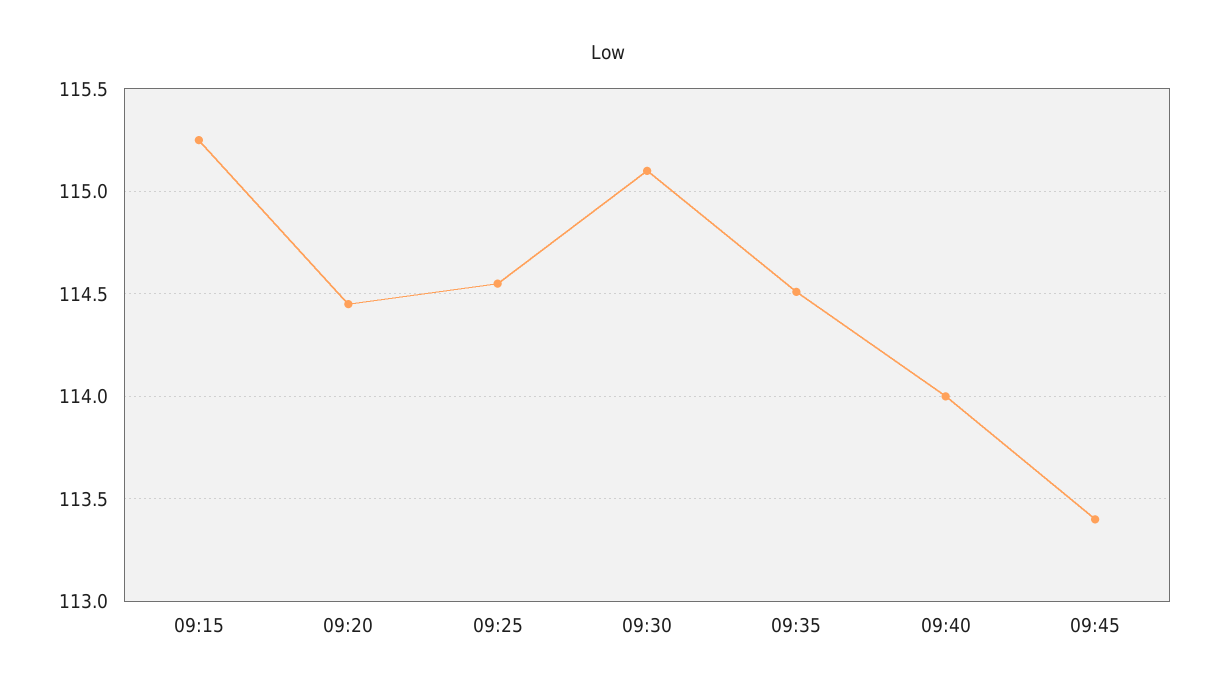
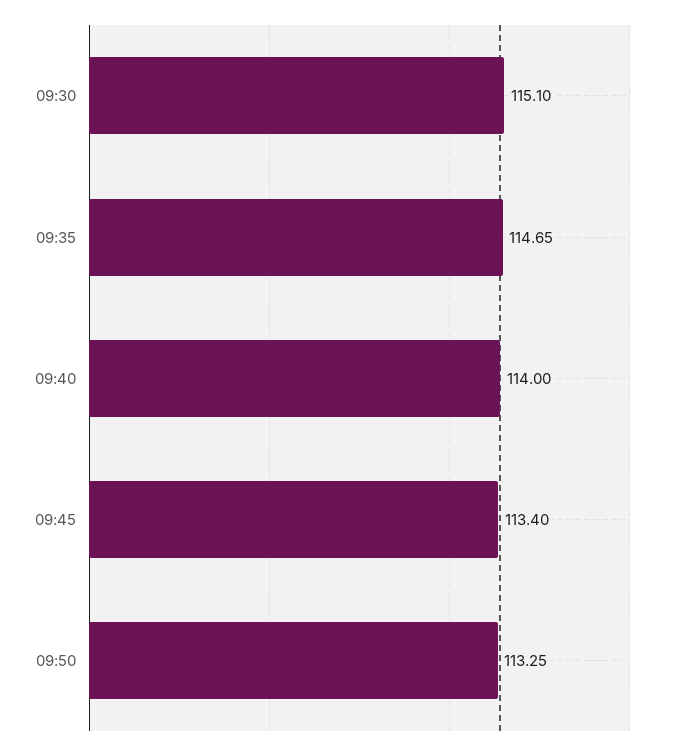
09:15: 115.25 -> none
09:20: 114.45 -> none
09:25: 114.55 -> none
09:35: 114.5 -> 114.65
09:50: none -> 113.25

